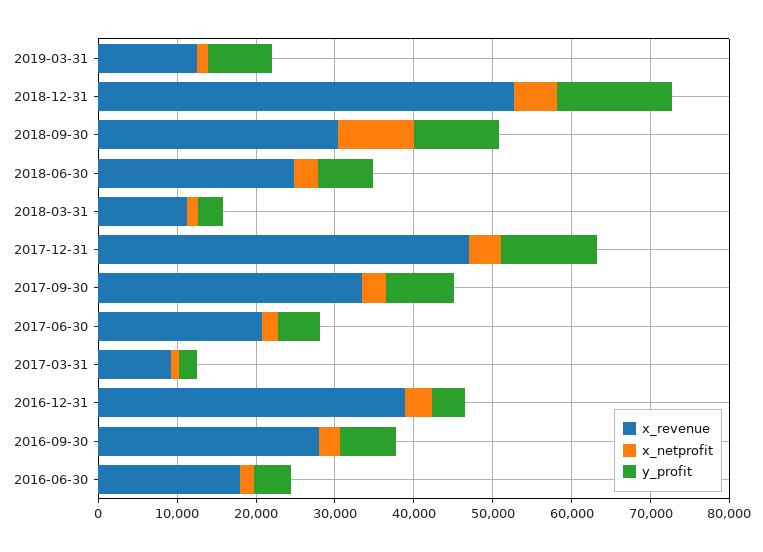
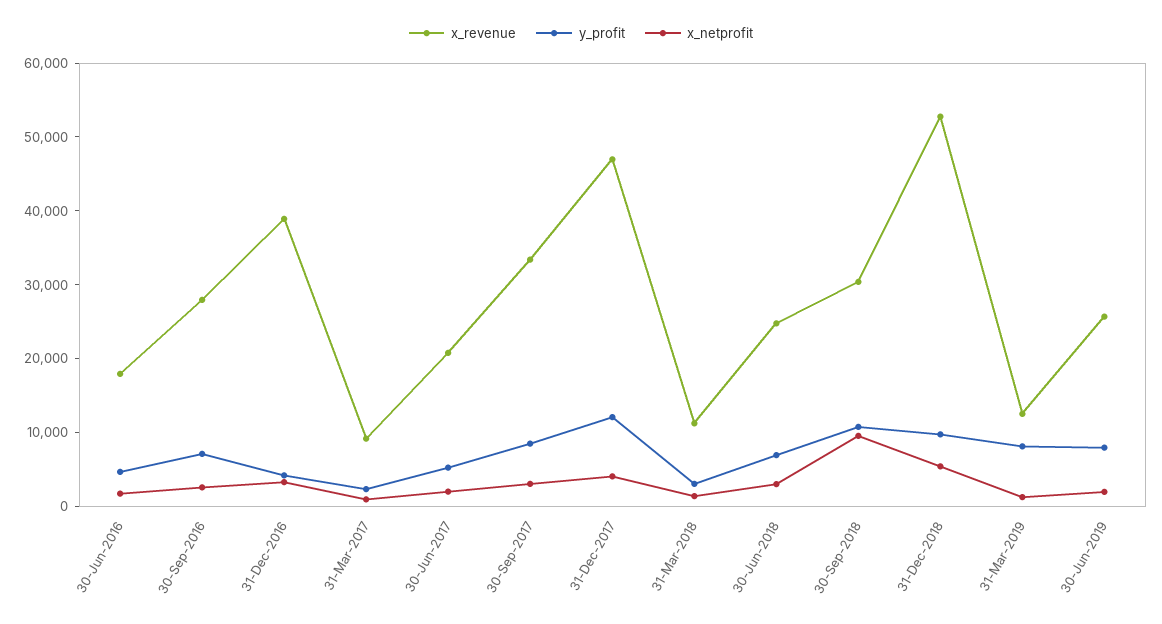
y_profit, 2018-12-31: 14000 -> 10000
x_revenue, 30-Jun-2019: none -> 26000
y_profit, 30-Jun-2019: none -> 8000
x_netprofit, 30-Jun-2019: none -> 2000

